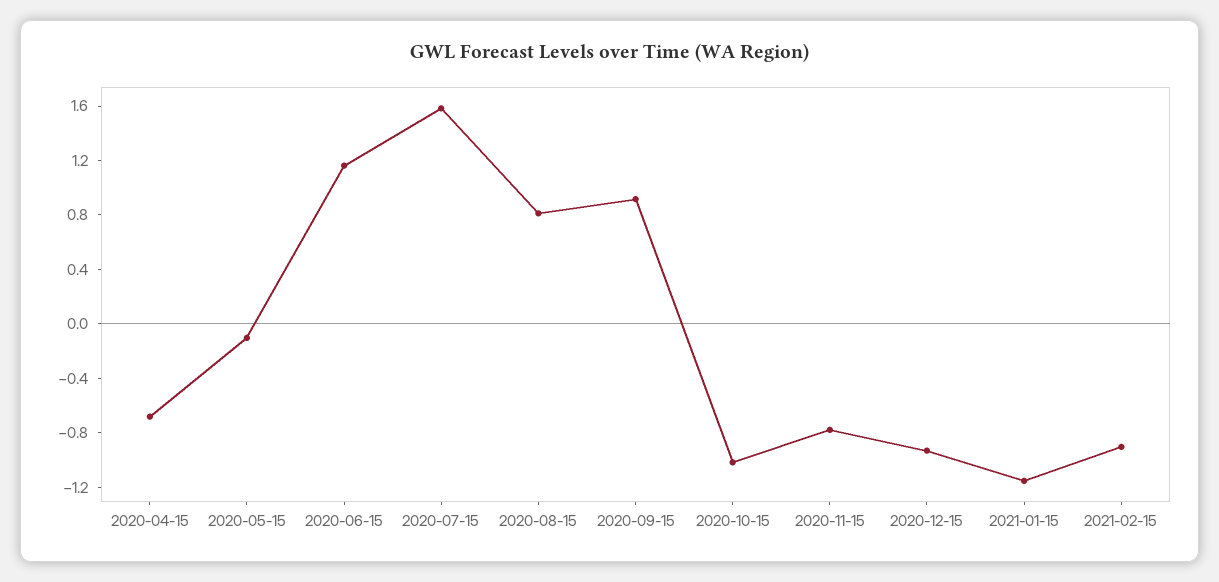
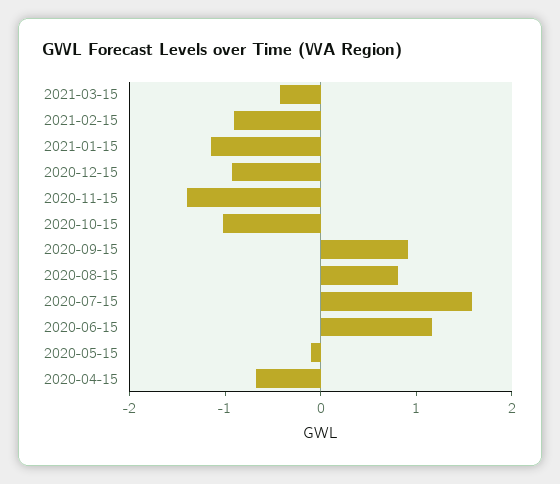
2020-11-15: -0.8 -> -1.4
2021-03-15: none -> -0.4

